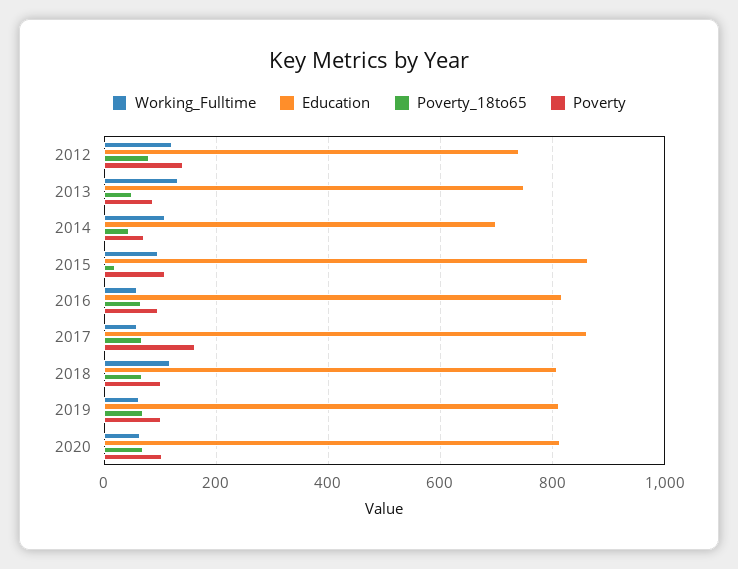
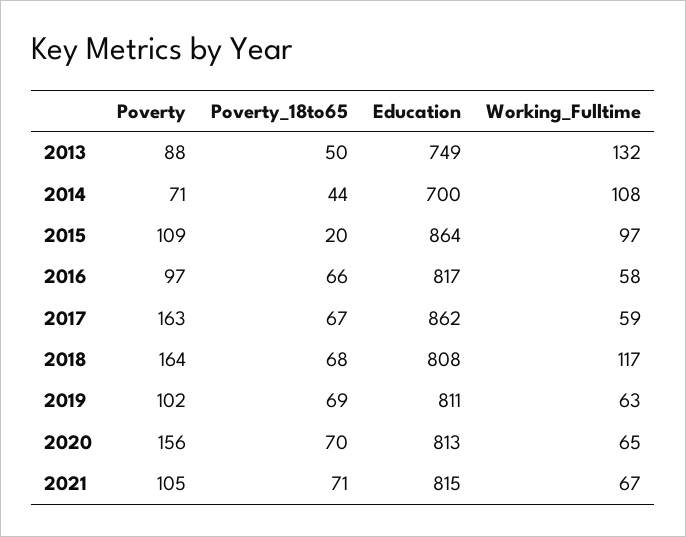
Working_Fulltime, 2012: 120 -> none
Education, 2012: 740 -> none
Poverty_18to65, 2012: 80 -> none
Poverty, 2012: 140 -> none
Poverty, 2018: 100 -> 164
Poverty, 2020: 100 -> 156
Poverty, 2021: none -> 105
Poverty_18to65, 2021: none -> 71
Education, 2021: none -> 815
Working_Fulltime, 2021: none -> 67

